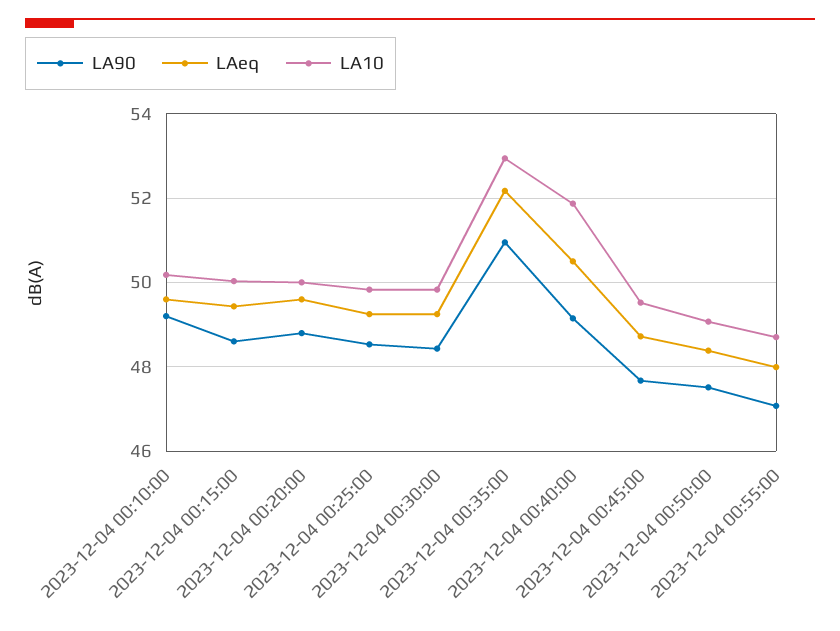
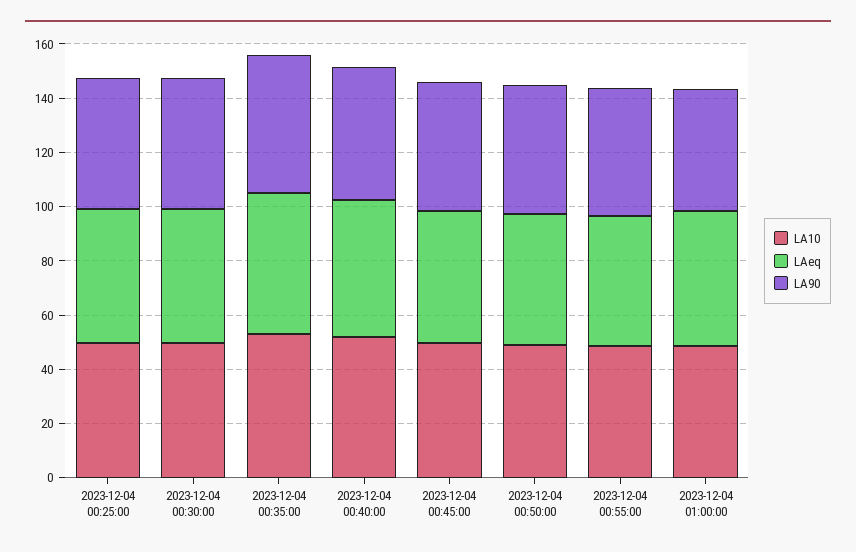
LA90, 2023-12-04 00:10:00: 49.2 -> none
LAeq, 2023-12-04 00:10:00: 49.6 -> none
LA10, 2023-12-04 00:10:00: 50.2 -> none
LA90, 2023-12-04 00:15:00: 48.6 -> none
LAeq, 2023-12-04 00:15:00: 49.4 -> none
LA10, 2023-12-04 00:15:00: 50 -> none
LA90, 2023-12-04 00:20:00: 48.8 -> none
LAeq, 2023-12-04 00:20:00: 49.6 -> none
LA10, 2023-12-04 00:20:00: 50 -> none
LA10, 2023-12-04 01:00:00: none -> 50
LAeq, 2023-12-04 01:00:00: none -> 50
LA90, 2023-12-04 01:00:00: none -> 45

